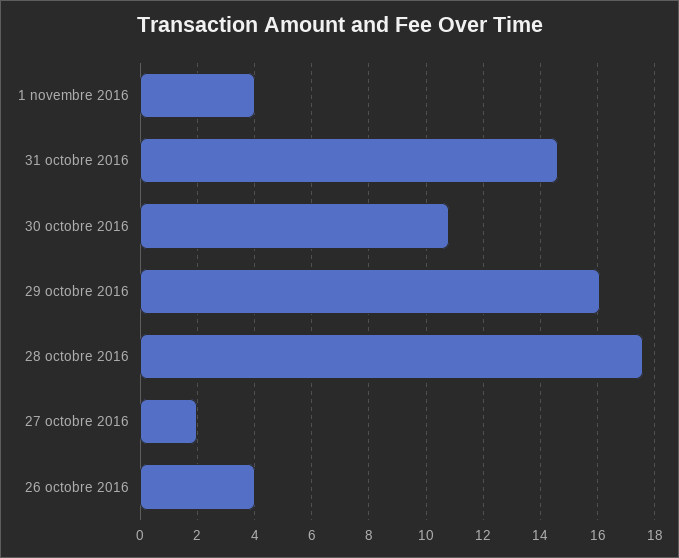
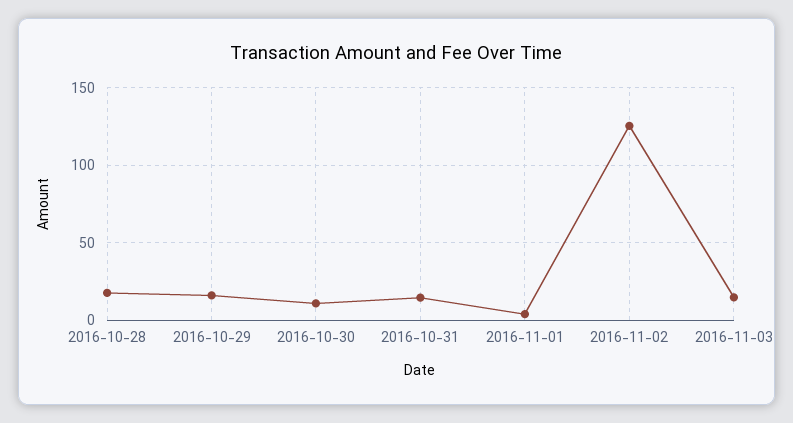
27 octobre 2016: 2 -> none
26 octobre 2016: 4 -> none
2016-11-02: none -> 125
2016-11-03: none -> 15

